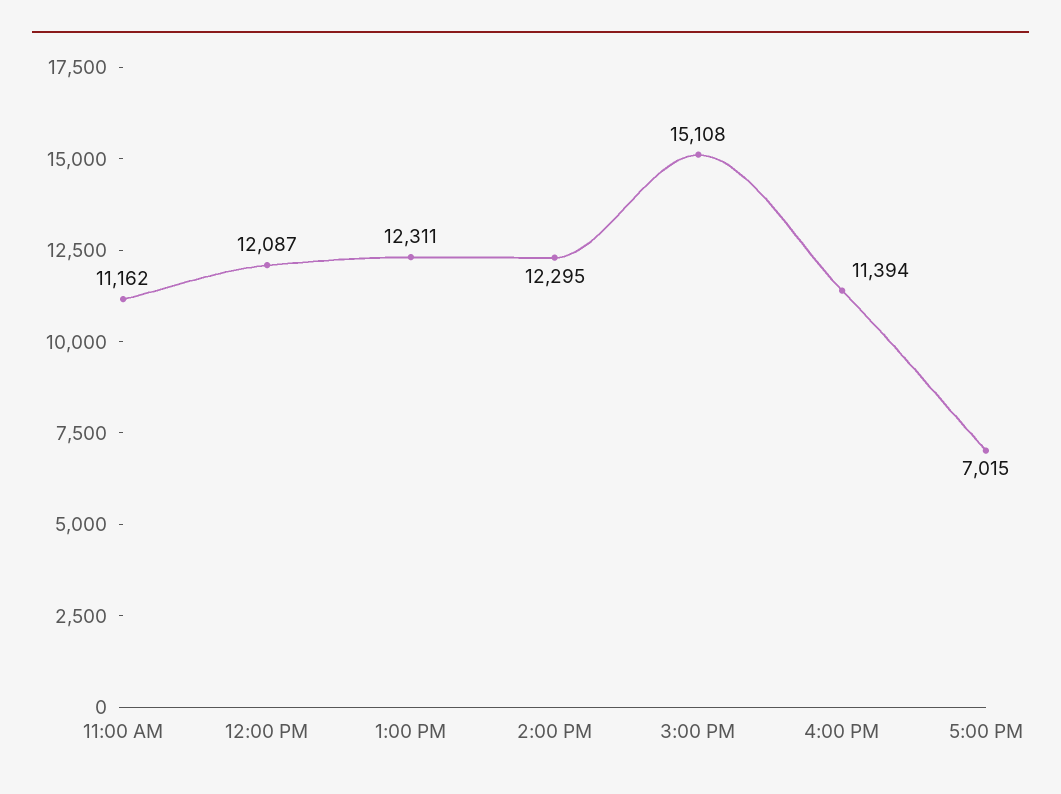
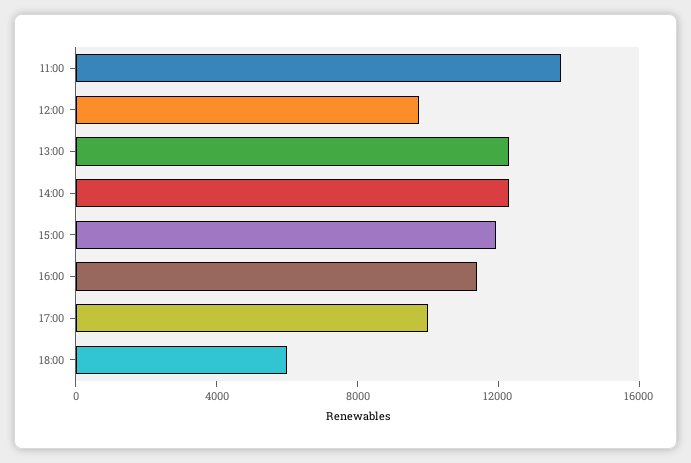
11:00 AM: 11162 -> 14000
12:00 PM: 12087 -> 10000
3:00 PM: 15108 -> 12000
5:00 PM: 7015 -> 10000
18:00: none -> 6000

